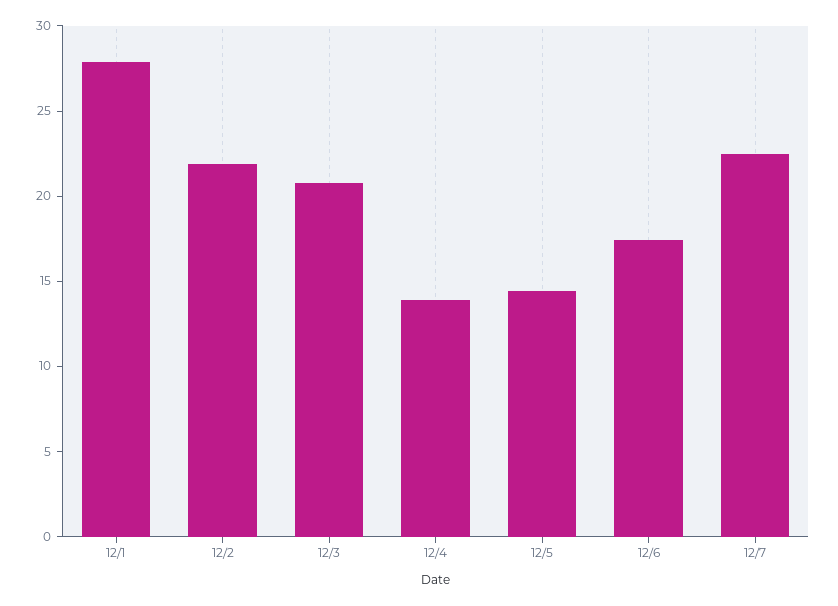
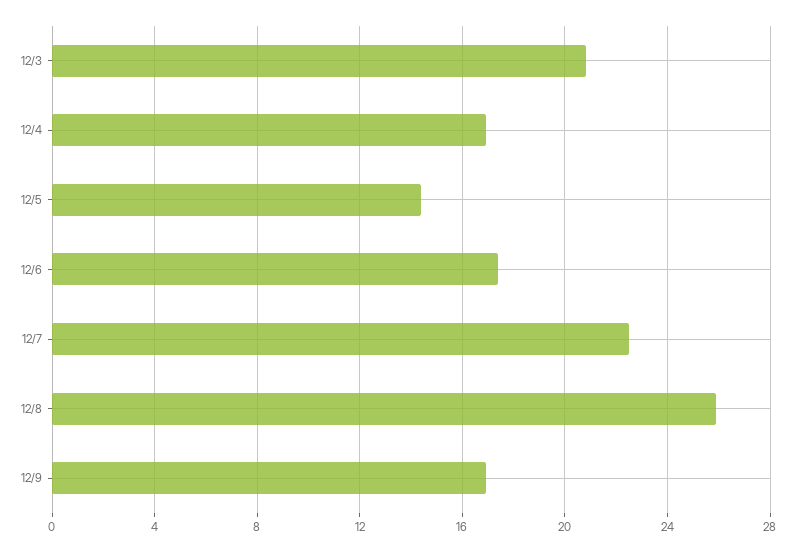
12/1: 28 -> none
12/2: 22 -> none
12/4: 14 -> 17
12/8: none -> 26
12/9: none -> 17

